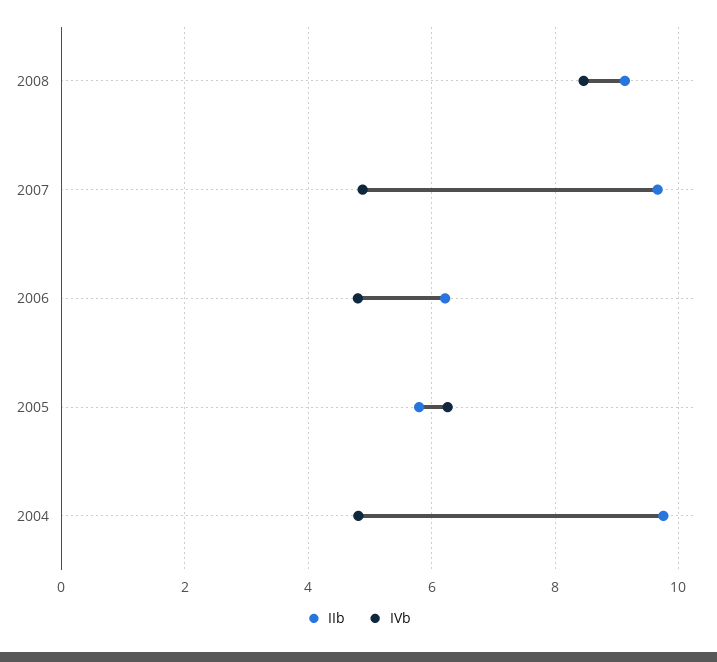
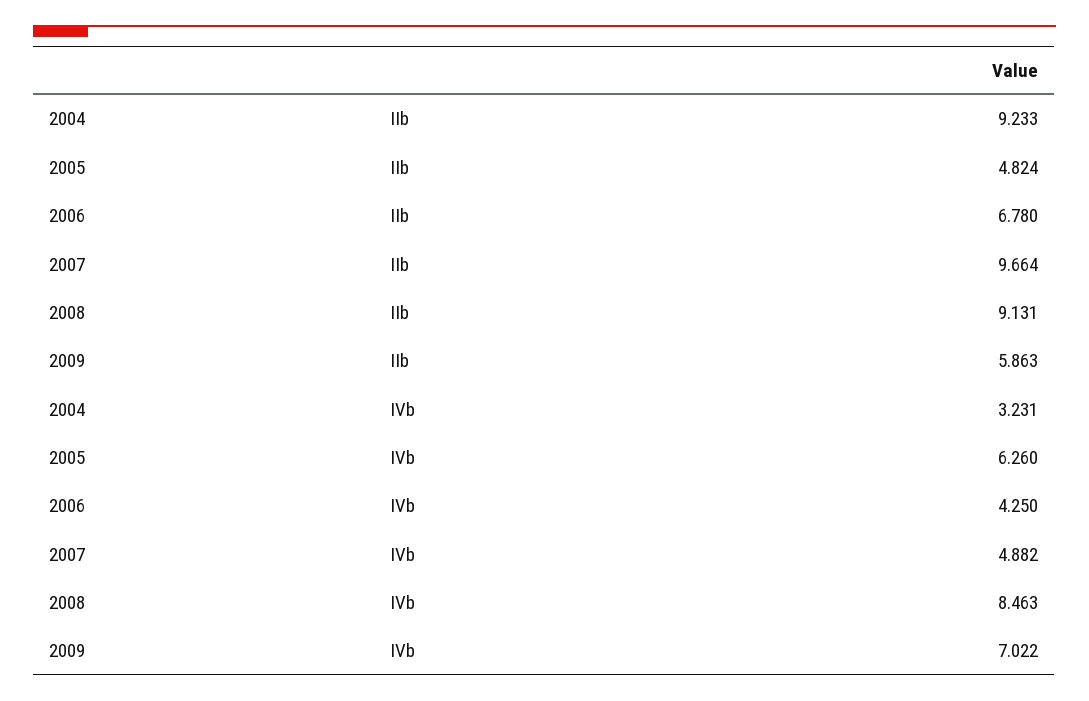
IIb, 2006: 6.2 -> 6.78
IVb, 2006: 4.8 -> 4.25
IIb, 2005: 5.8 -> 4.824
IIb, 2004: 9.8 -> 9.233
IVb, 2004: 4.8 -> 3.231
IIb, 2009: none -> 5.863
IVb, 2009: none -> 7.022

